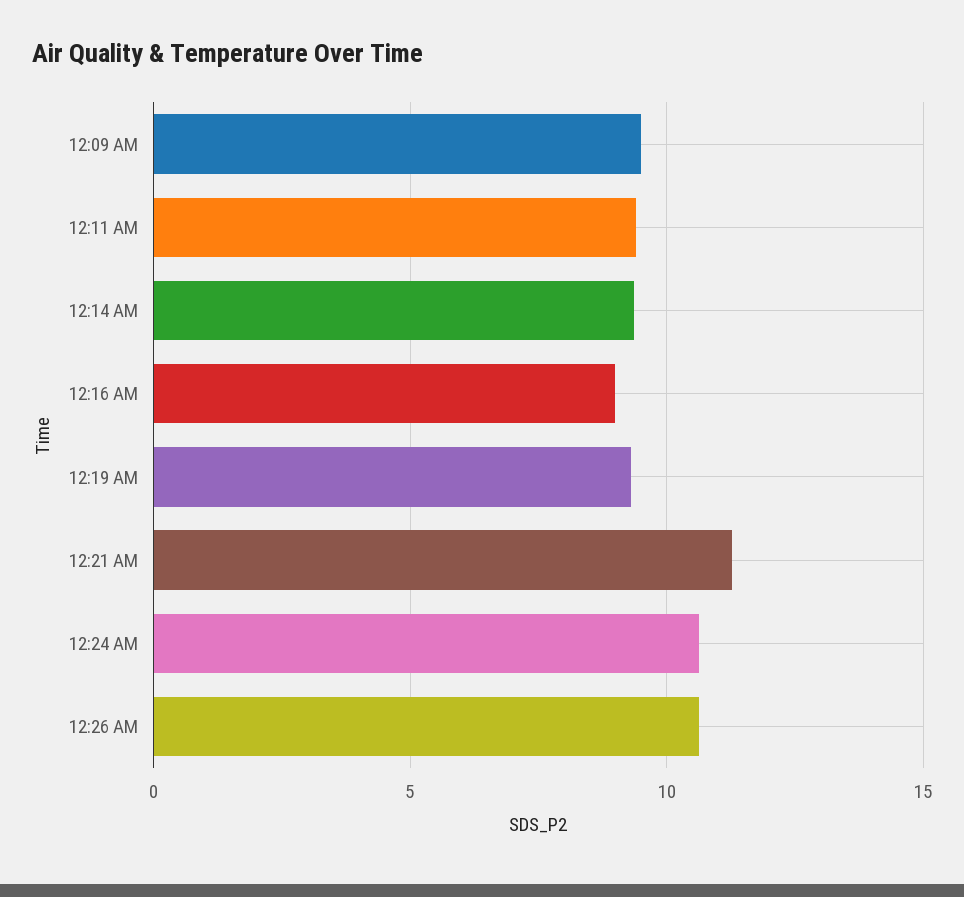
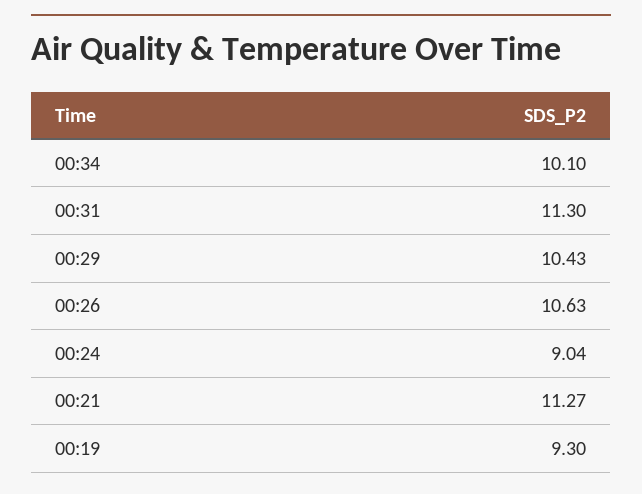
12:09 AM: 9.5 -> none
12:11 AM: 9.5 -> none
12:14 AM: 9.5 -> none
12:16 AM: 9 -> none
12:24 AM: 10.5 -> 9.04
00:34: none -> 10.1
00:31: none -> 11.3
00:29: none -> 10.43

